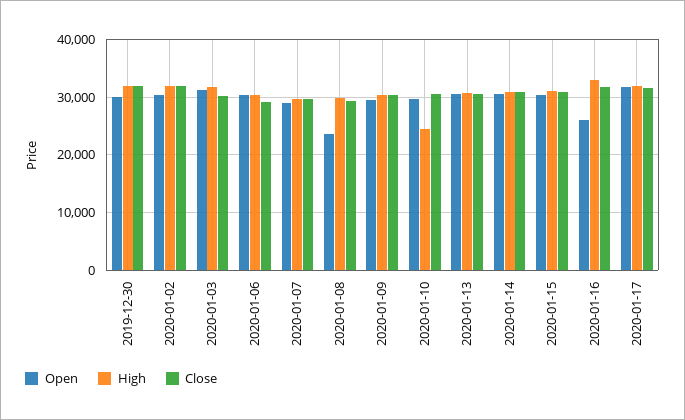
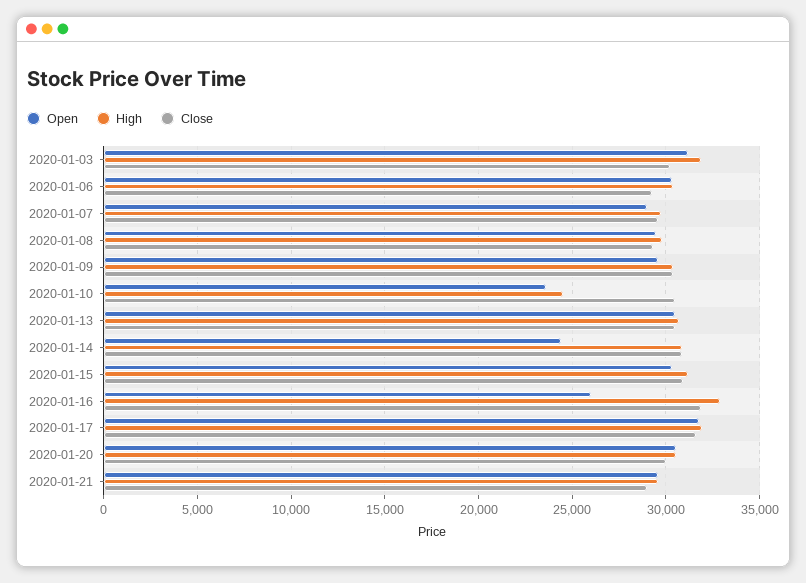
Open, 2019-12-30: 30000 -> none
High, 2019-12-30: 32000 -> none
Close, 2019-12-30: 32000 -> none
Open, 2020-01-02: 30000 -> none
High, 2020-01-02: 32000 -> none
Close, 2020-01-02: 32000 -> none
Open, 2020-01-08: 24000 -> 29500
Open, 2020-01-10: 30000 -> 23500
Open, 2020-01-14: 30000 -> 24500
Open, 2020-01-20: none -> 30500
High, 2020-01-20: none -> 30500
Close, 2020-01-20: none -> 30000
Open, 2020-01-21: none -> 29500
High, 2020-01-21: none -> 29500
Close, 2020-01-21: none -> 29000

